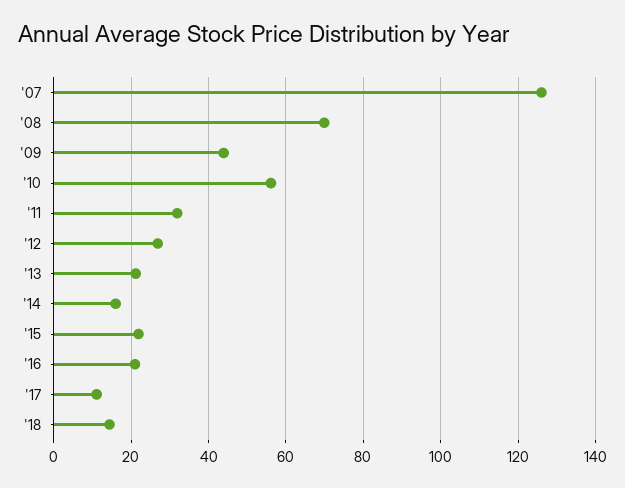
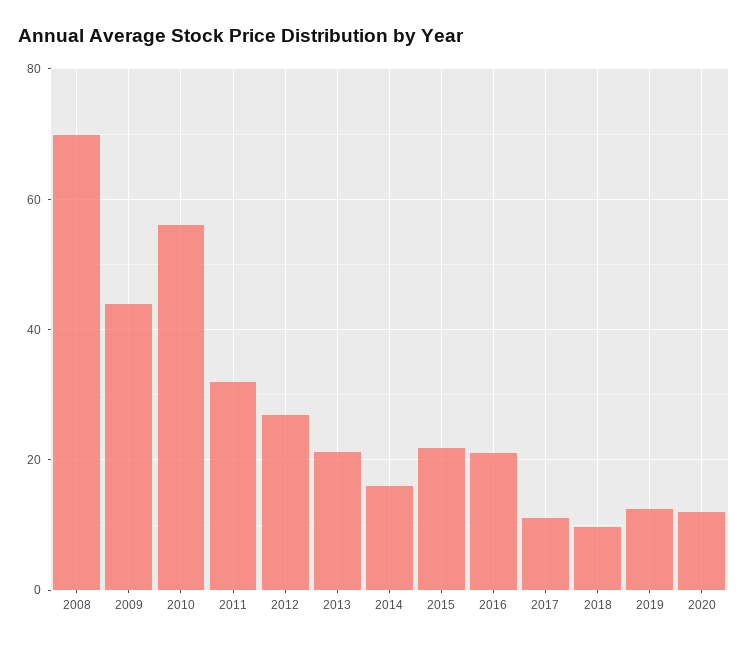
'07: 126 -> none
'18: 14 -> 10
2019: none -> 12
2020: none -> 12

